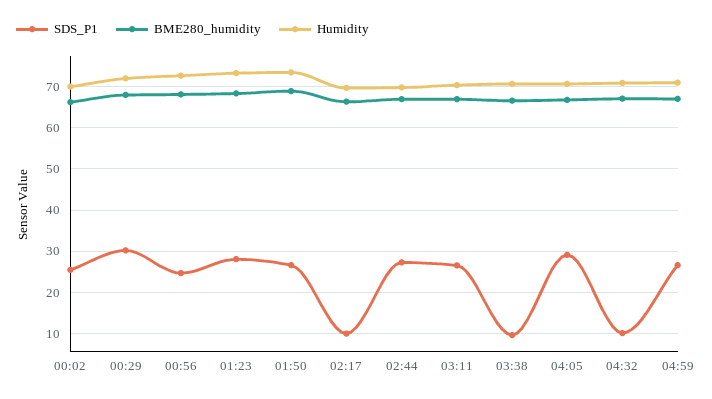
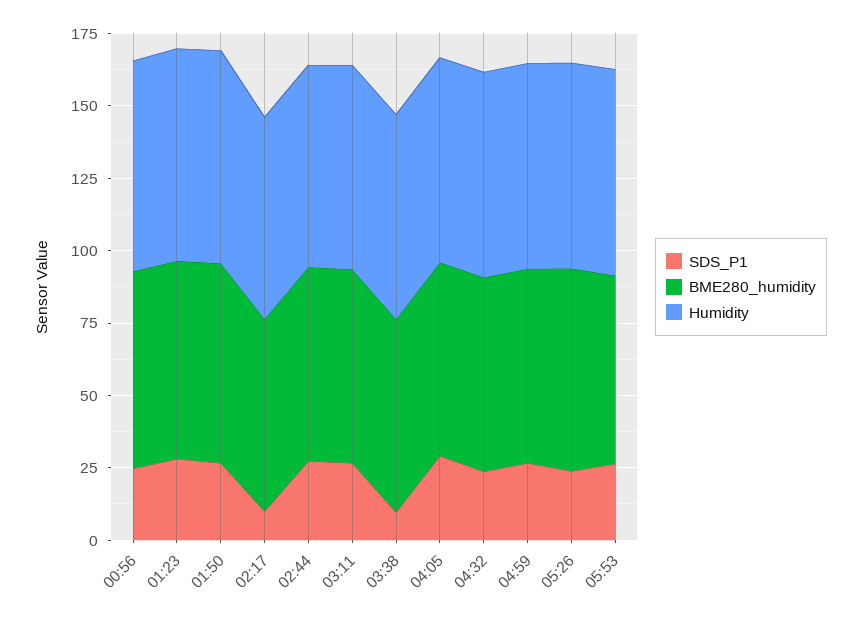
SDS_P1, 00:02: 26 -> none
BME280_humidity, 00:02: 66 -> none
Humidity, 00:02: 70 -> none
SDS_P1, 00:29: 30 -> none
BME280_humidity, 00:29: 68 -> none
Humidity, 00:29: 72 -> none
SDS_P1, 04:32: 10 -> 25
SDS_P1, 05:26: none -> 25
BME280_humidity, 05:26: none -> 70
Humidity, 05:26: none -> 70
SDS_P1, 05:53: none -> 25
BME280_humidity, 05:53: none -> 65
Humidity, 05:53: none -> 70

